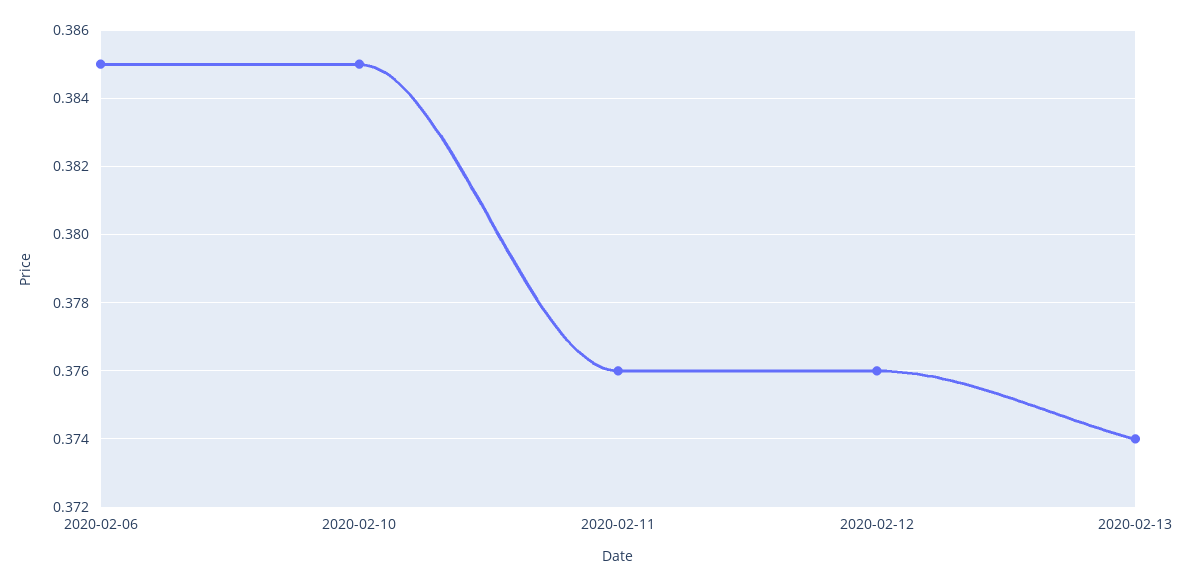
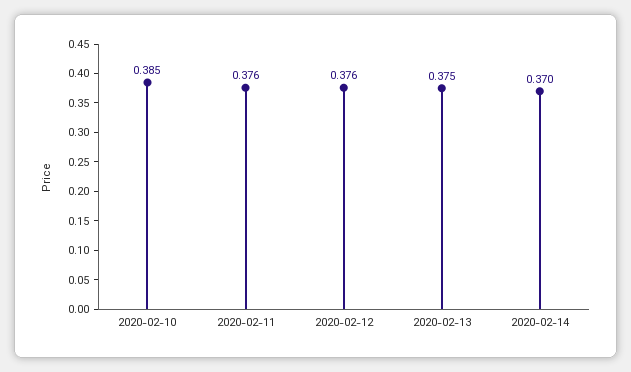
2020-02-06: 0.385 -> none
2020-02-13: 0.374 -> 0.375
2020-02-14: none -> 0.37

